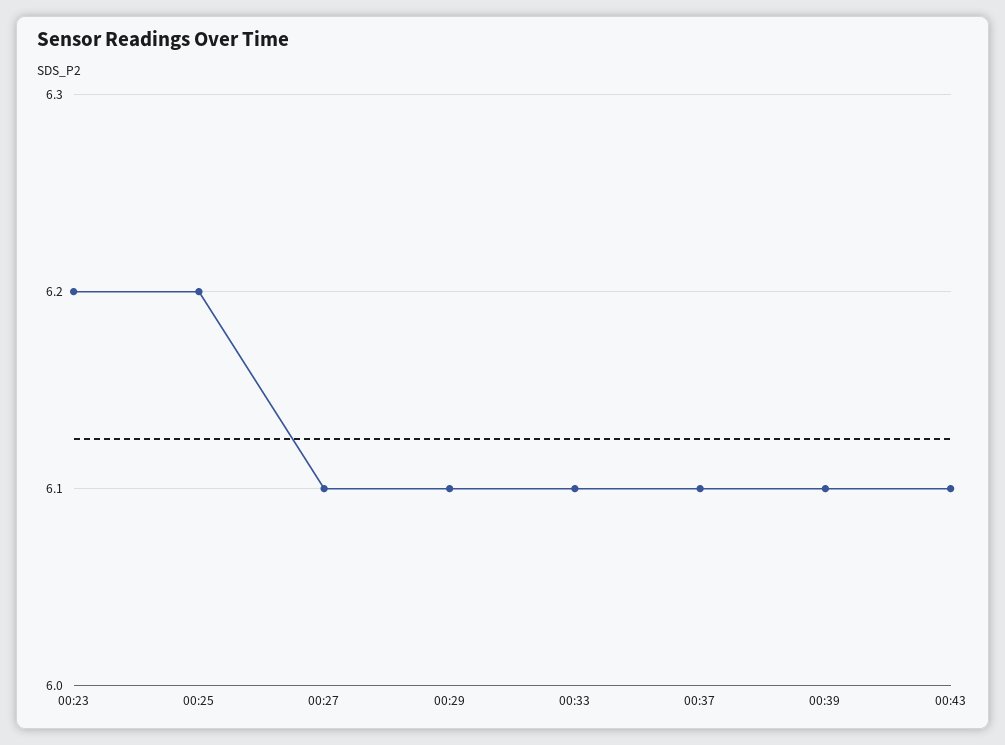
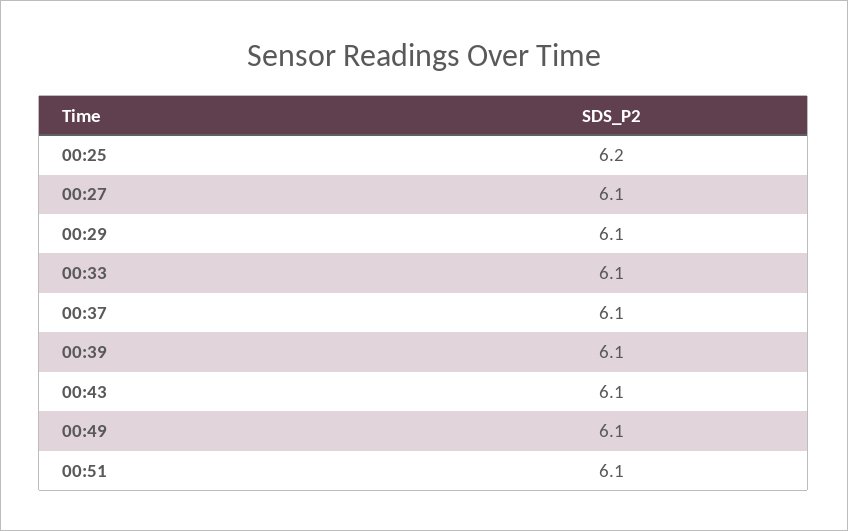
00:23: 6.2 -> none
00:49: none -> 6.1
00:51: none -> 6.1

